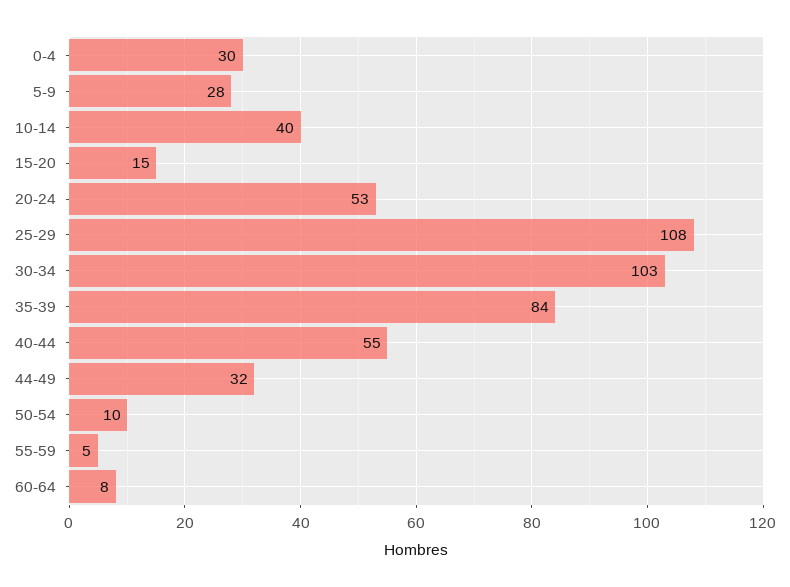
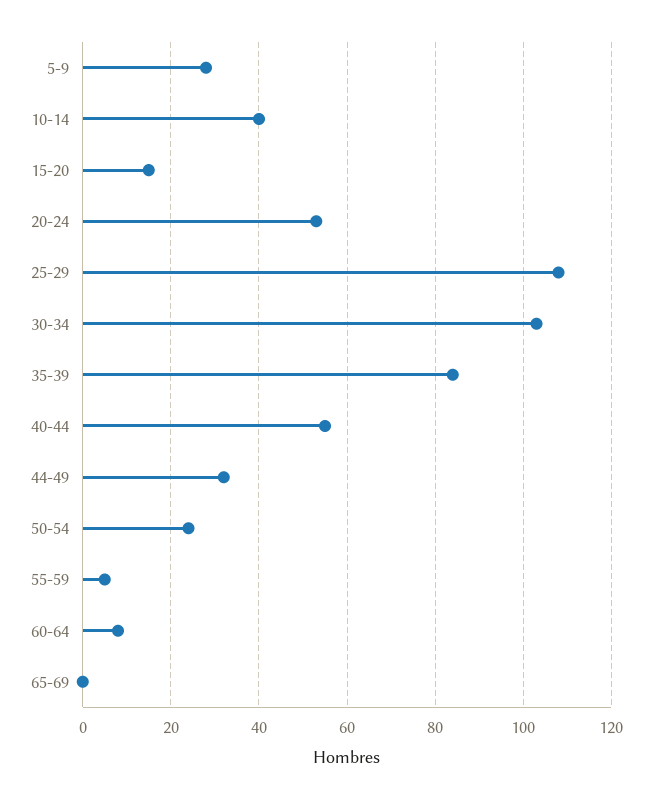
0-4: 30 -> none
50-54: 10 -> 25
65-69: none -> 0

